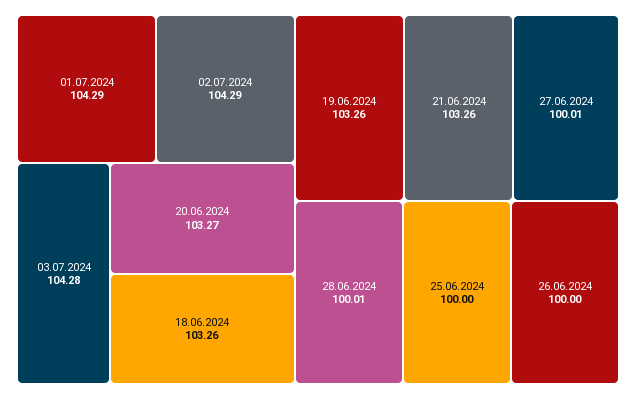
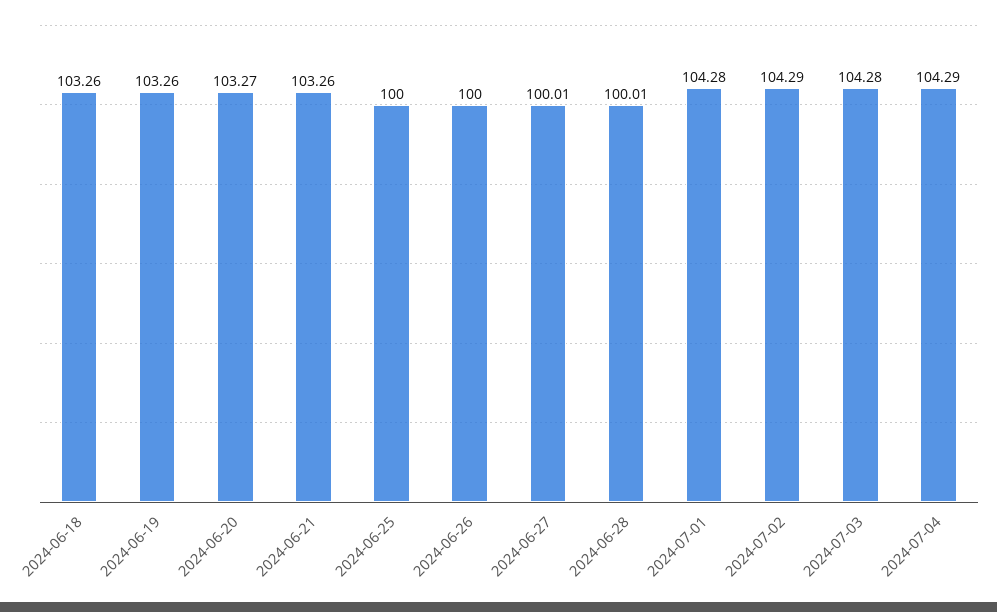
01.07.2024: 104.29 -> 104.28
2024-07-04: none -> 104.29

